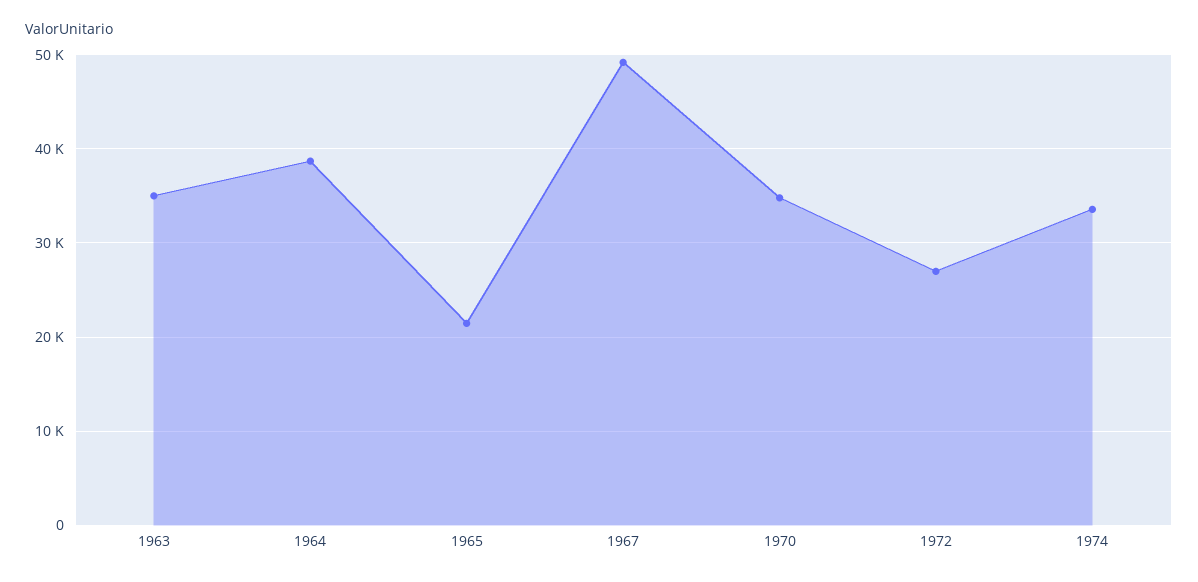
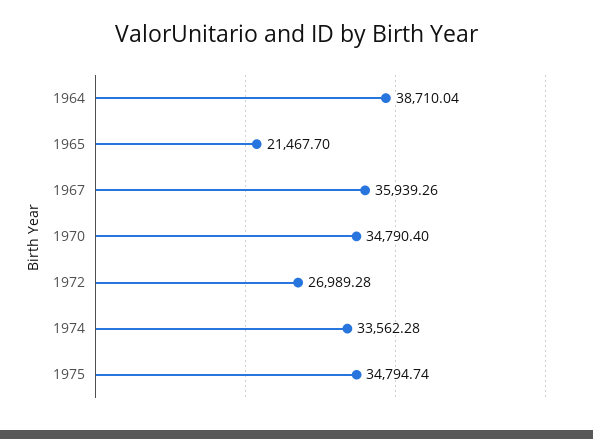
1963: 35000 -> none
1967: 49000 -> 35939.26
1975: none -> 34794.74

